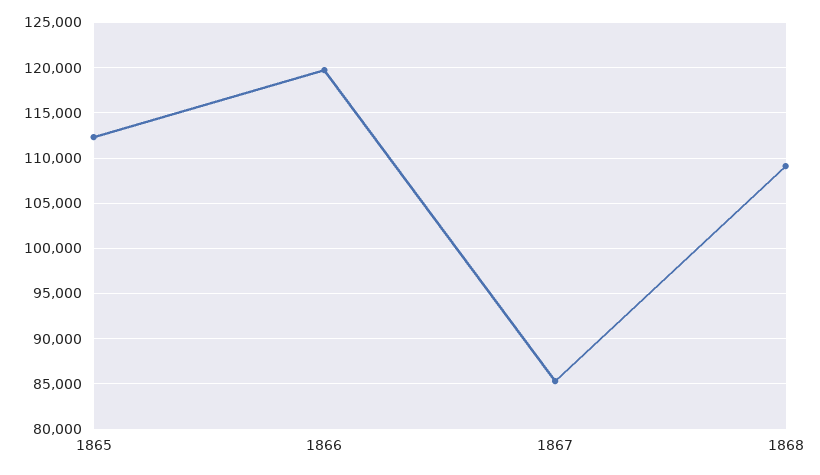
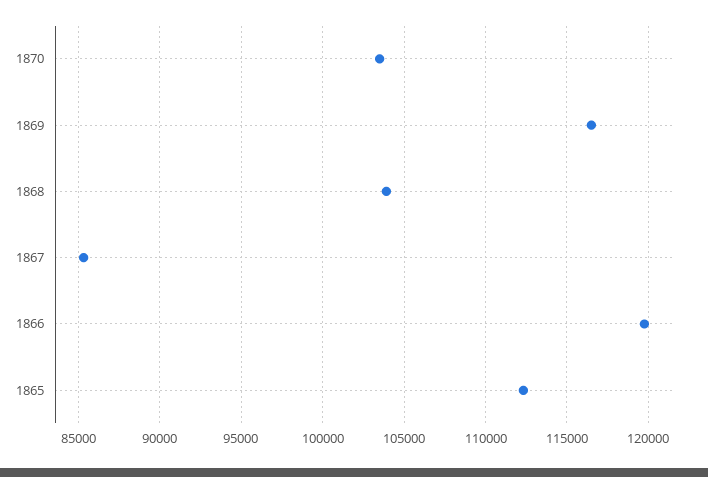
1868: 109000 -> 104000
1870: none -> 103500
1869: none -> 116500

